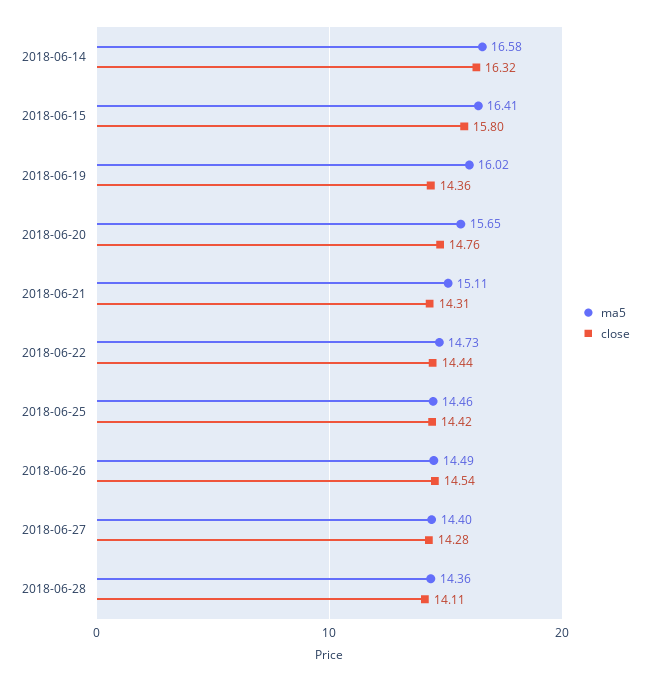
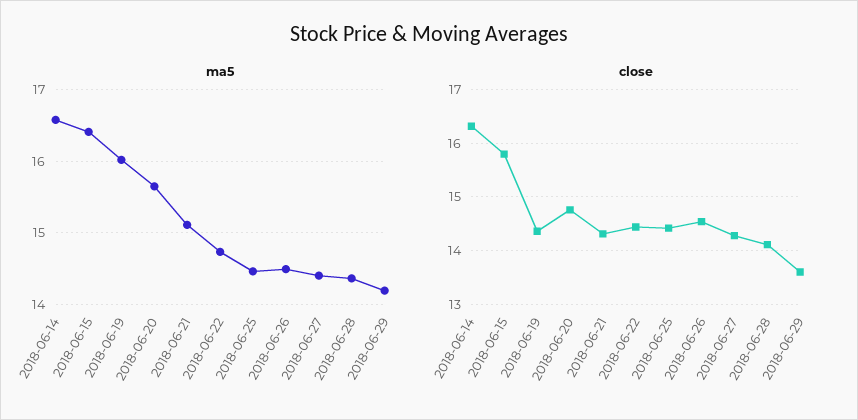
ma5, 2018-06-29: none -> 14.2
close, 2018-06-29: none -> 13.6

